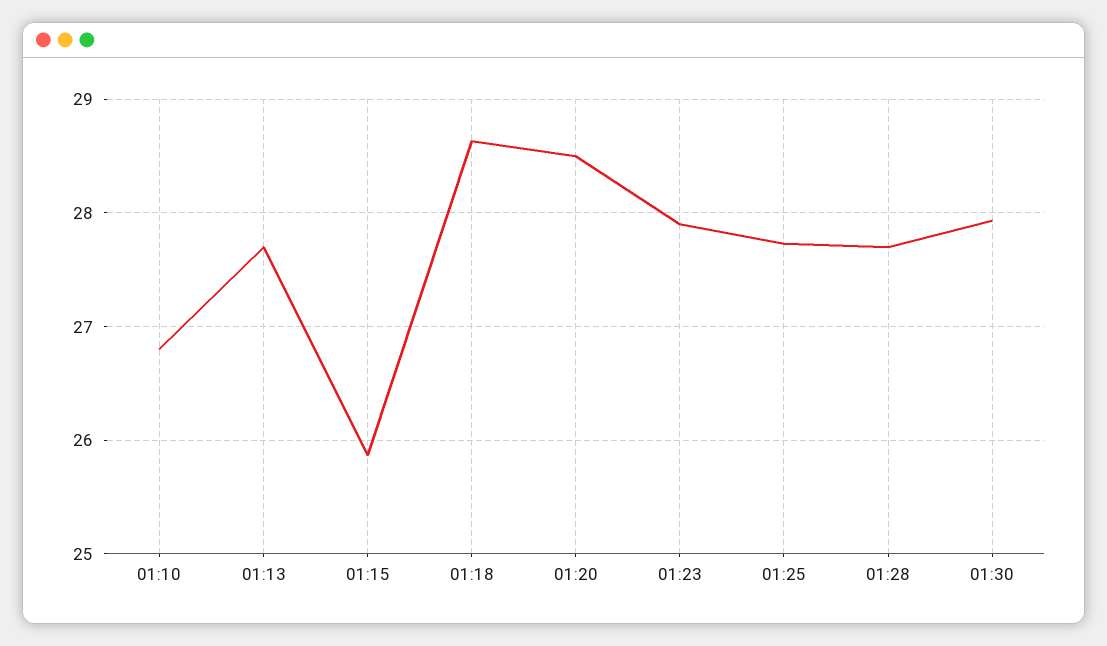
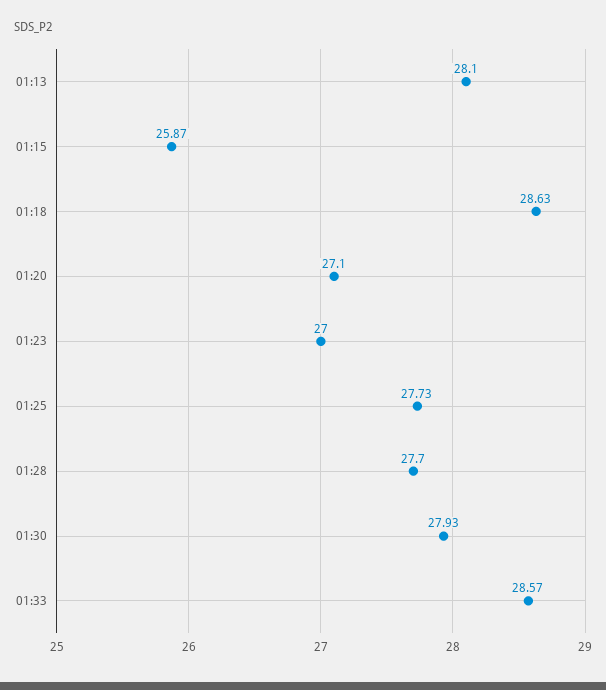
01:10: 26.8 -> none
01:13: 27.7 -> 28.1
01:20: 28.5 -> 27.1
01:23: 27.9 -> 27
01:33: none -> 28.57

